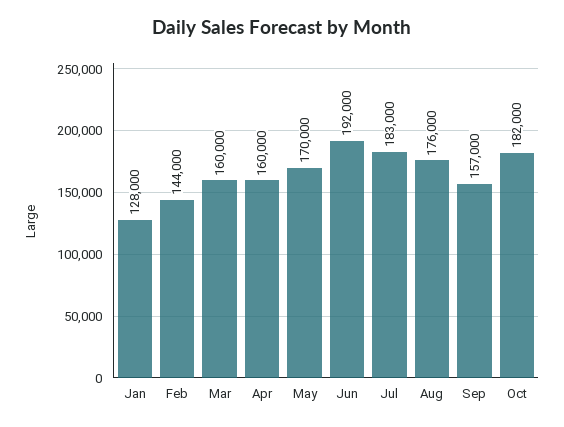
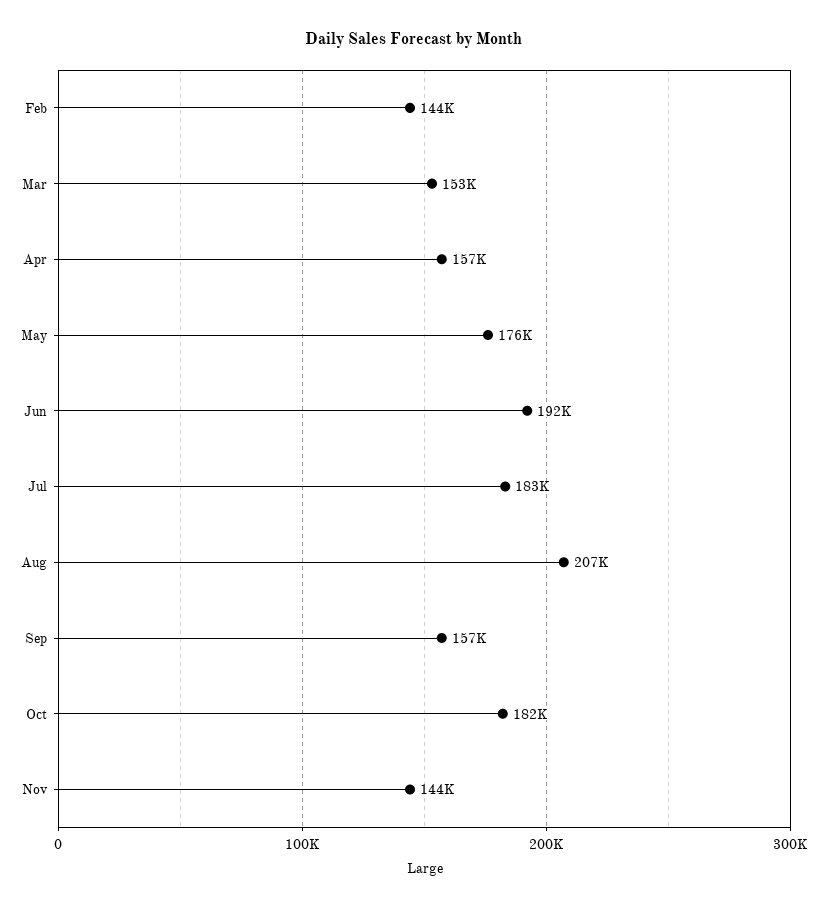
Jan: 128000 -> none
Mar: 160000 -> 153000
Apr: 160000 -> 157000
May: 170000 -> 176000
Aug: 176000 -> 207000
Nov: none -> 144000

